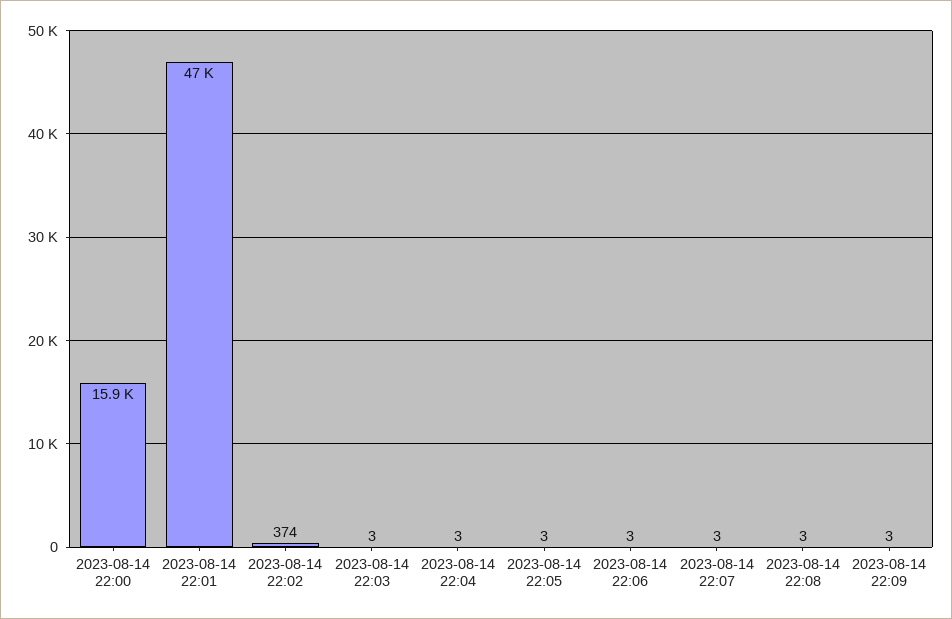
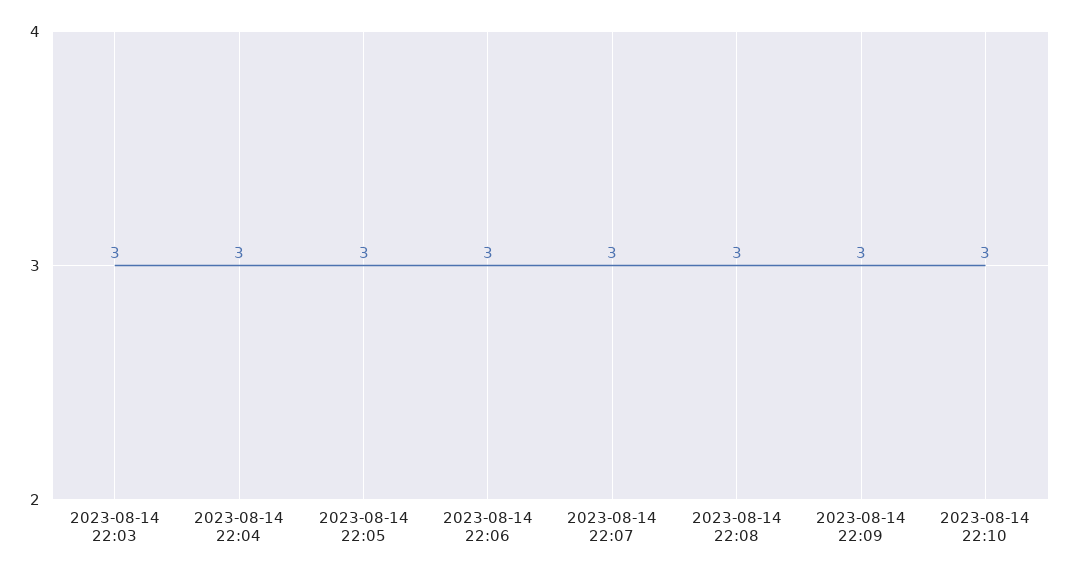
2023-08-14 22:00: 15900 -> none
2023-08-14 22:01: 47000 -> none
2023-08-14 22:02: 374 -> none
2023-08-14 22:10: none -> 3

